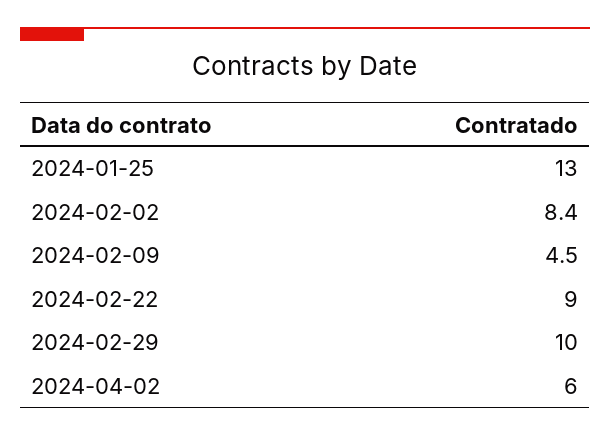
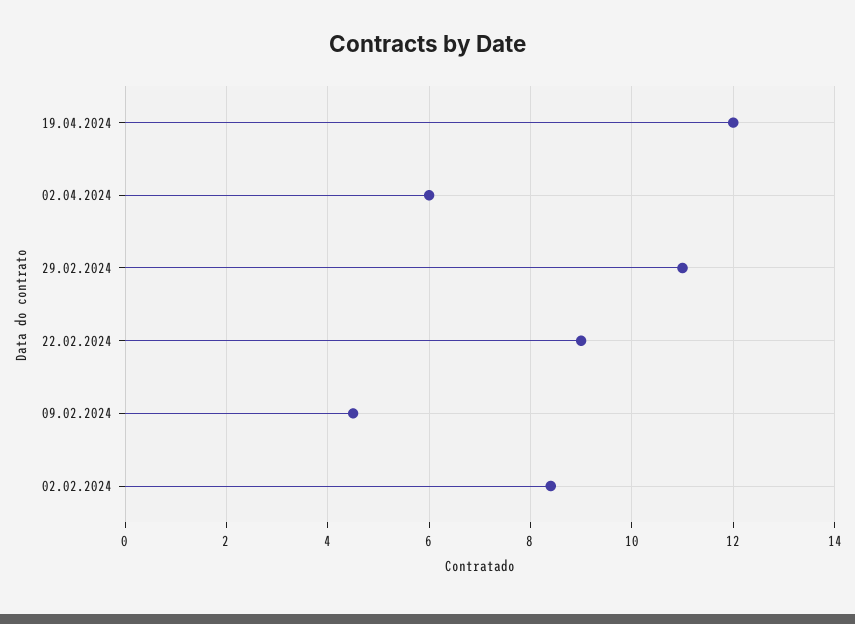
2024-01-25: 13 -> none
2024-02-29: 10 -> 11
19.04.2024: none -> 12

